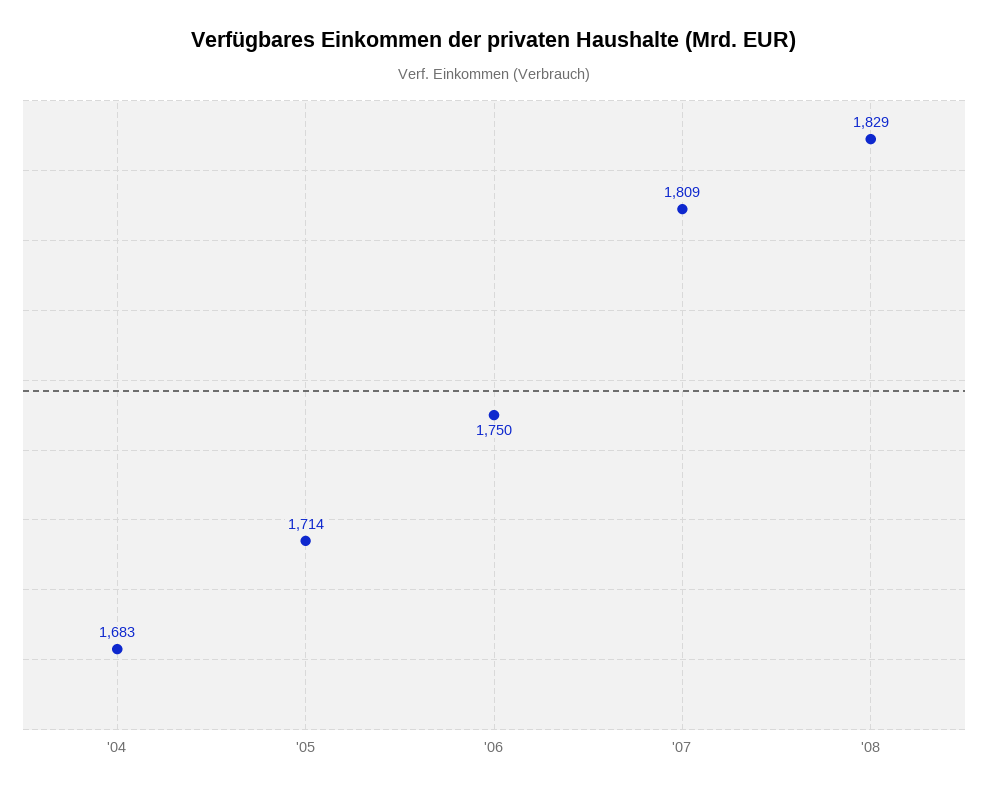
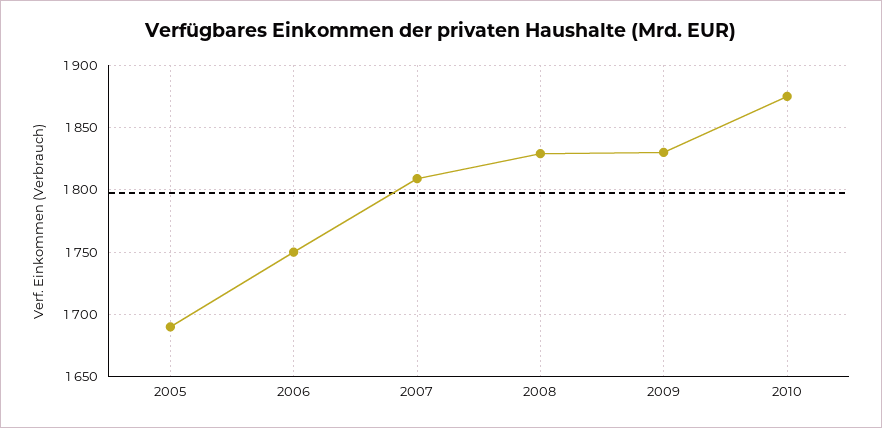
'04: 1683 -> none
'05: 1714 -> 1690
2009: none -> 1830
2010: none -> 1875

